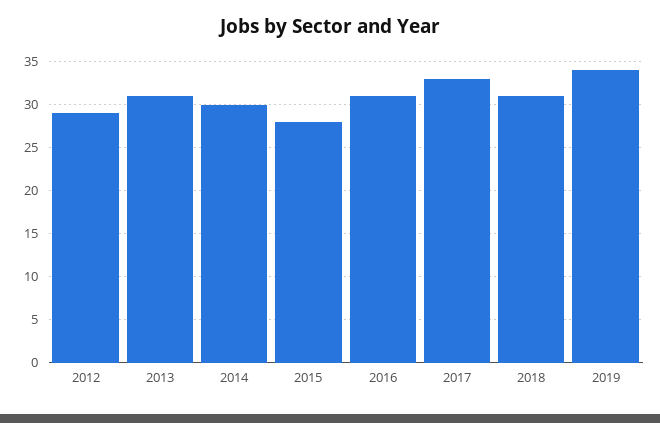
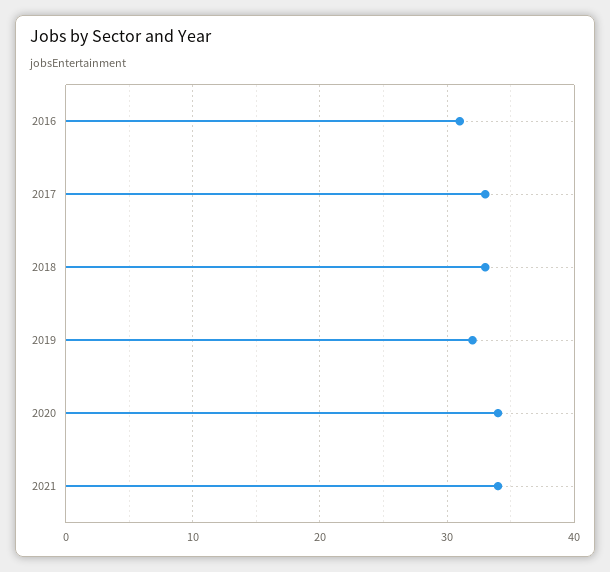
2012: 29 -> none
2013: 31 -> none
2014: 30 -> none
2015: 28 -> none
2018: 31 -> 33
2019: 34 -> 32
2020: none -> 34
2021: none -> 34

